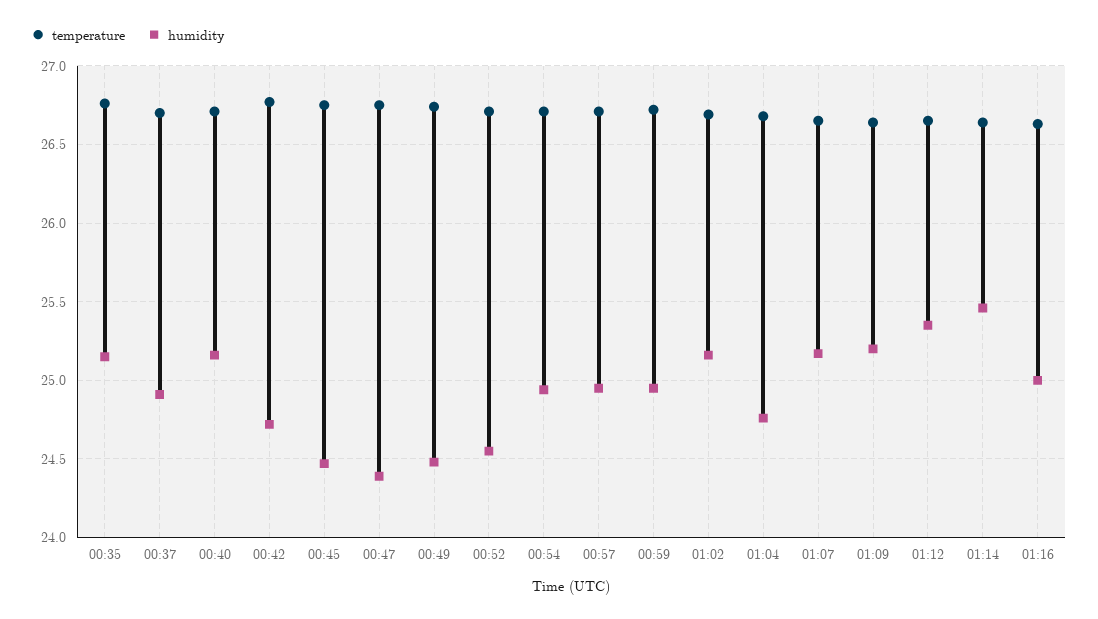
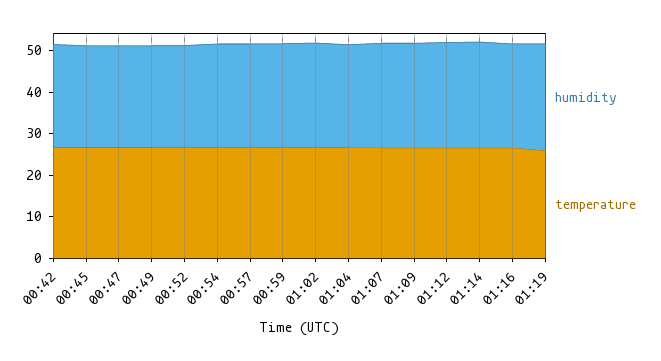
temperature, 00:35: 26.75 -> none
humidity, 00:35: 25.15 -> none
temperature, 00:37: 26.7 -> none
humidity, 00:37: 24.9 -> none
temperature, 00:40: 26.7 -> none
humidity, 00:40: 25.15 -> none
humidity, 01:19: none -> 26
temperature, 01:19: none -> 26

